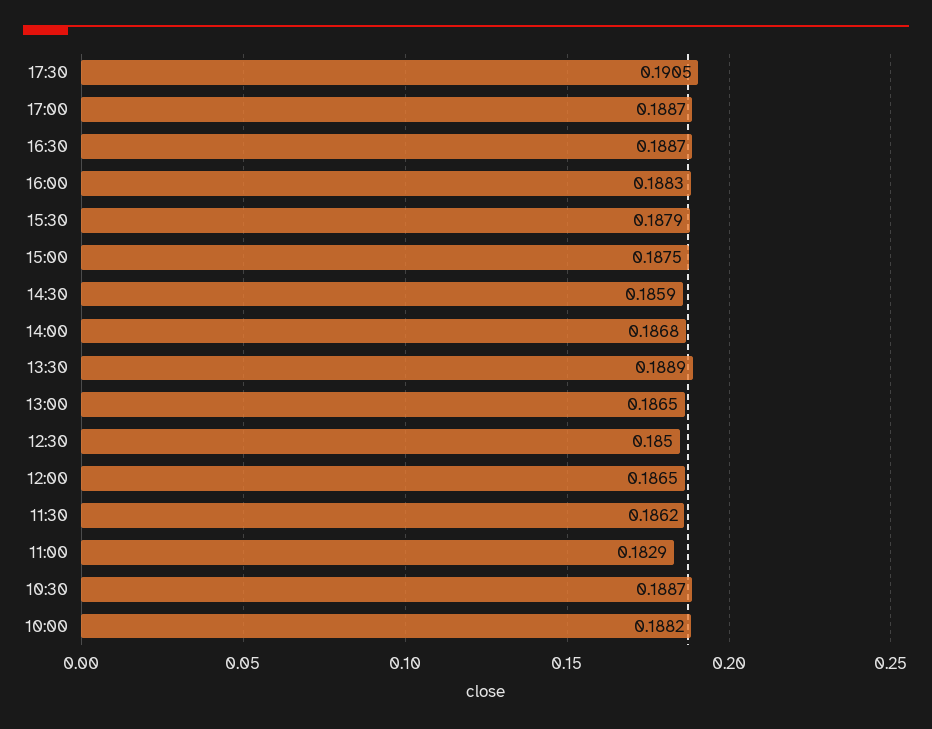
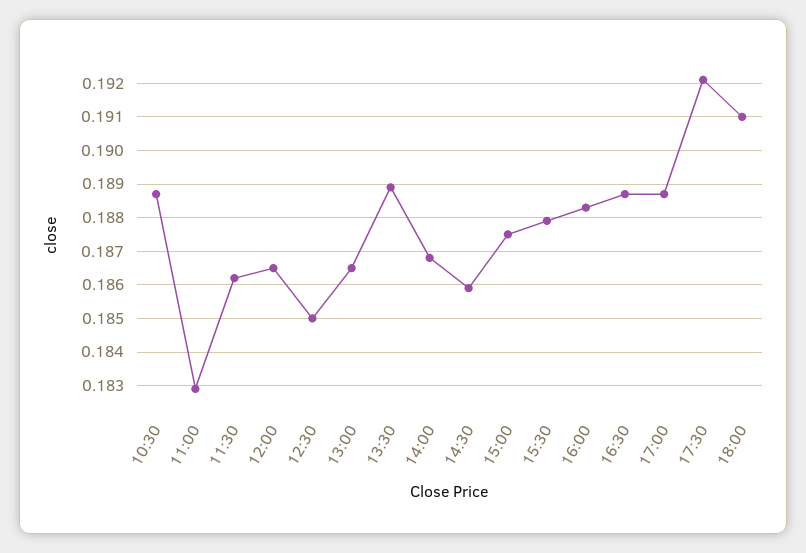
17:30: 0.1905 -> 0.192
10:00: 0.1882 -> none
18:00: none -> 0.191

